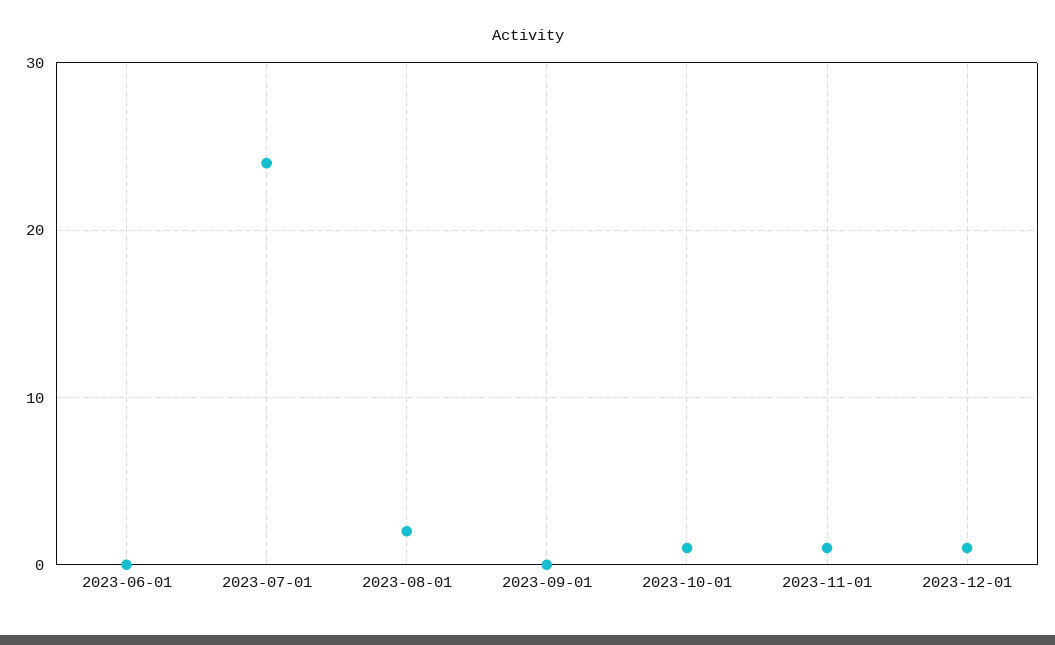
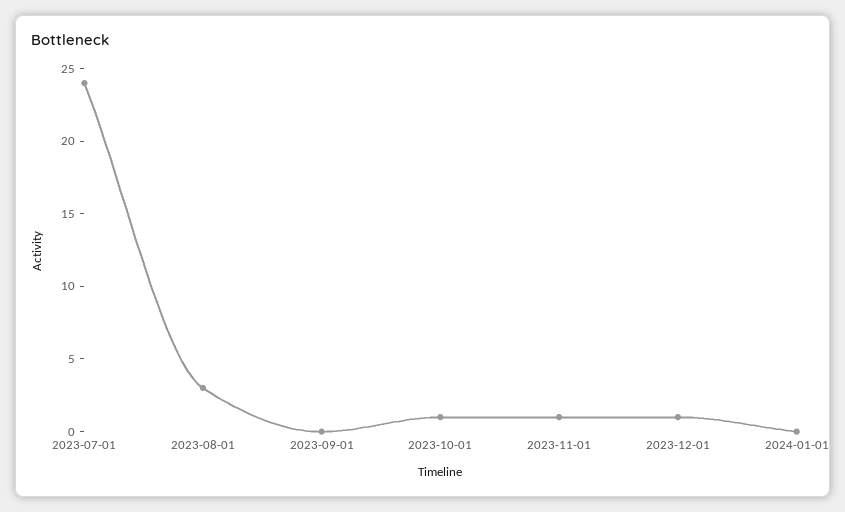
2023-06-01: 0 -> none
2023-08-01: 2 -> 3
2024-01-01: none -> 0

